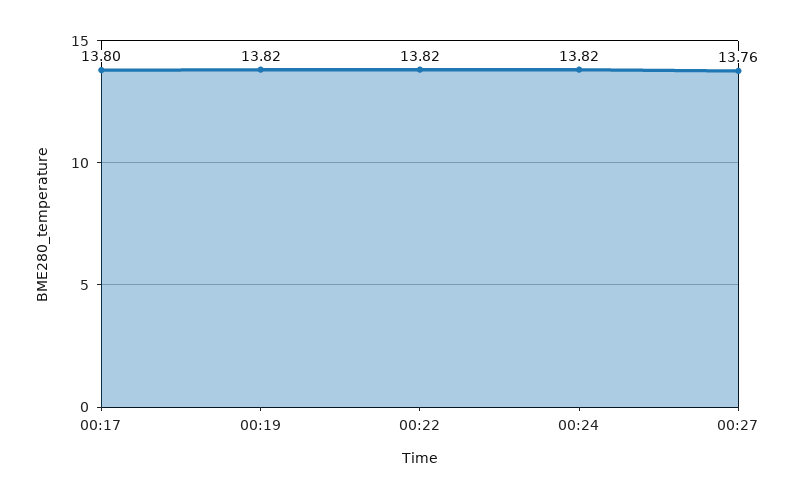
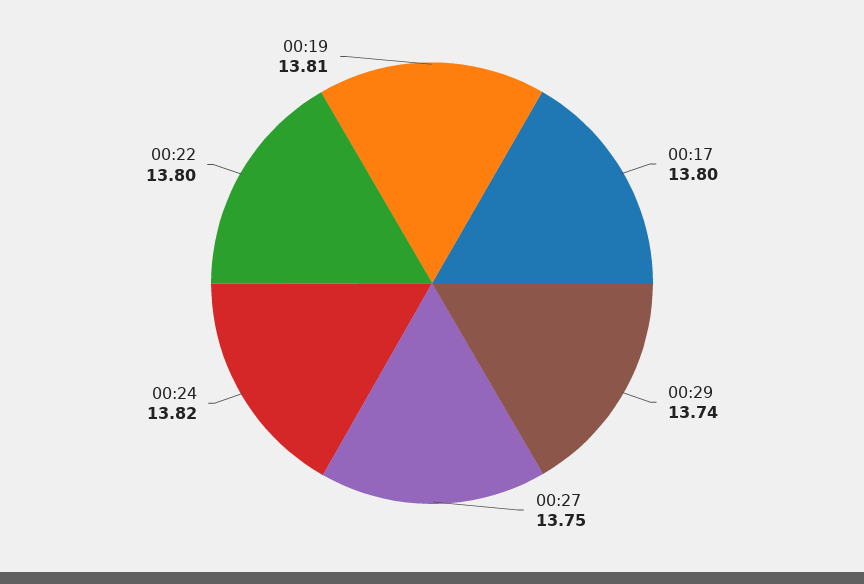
00:19: 13.82 -> 13.81
00:22: 13.82 -> 13.8
00:27: 13.76 -> 13.75
00:29: none -> 13.74

